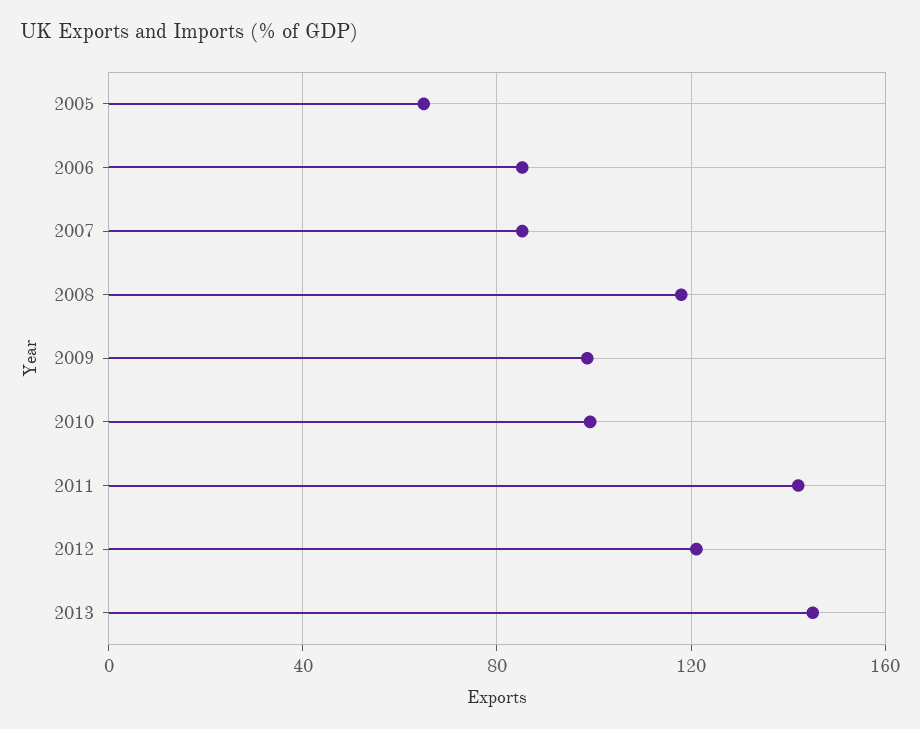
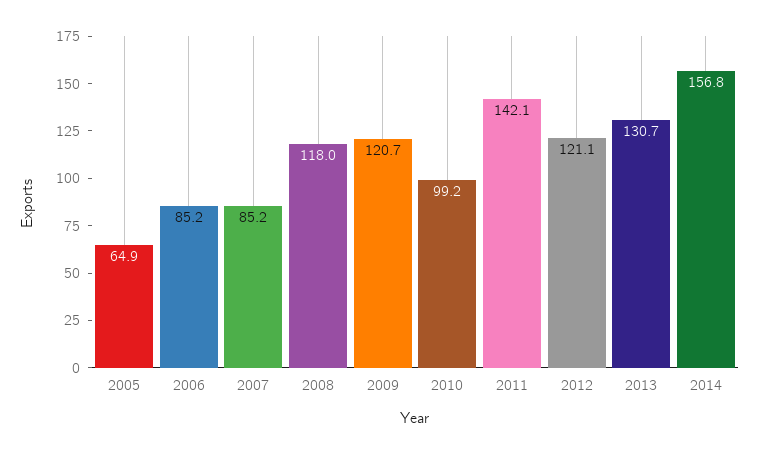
2009: 100 -> 120.7
2013: 145 -> 130.7
2014: none -> 156.8

